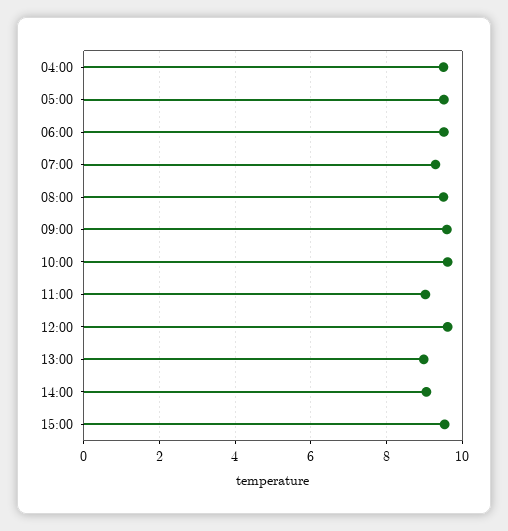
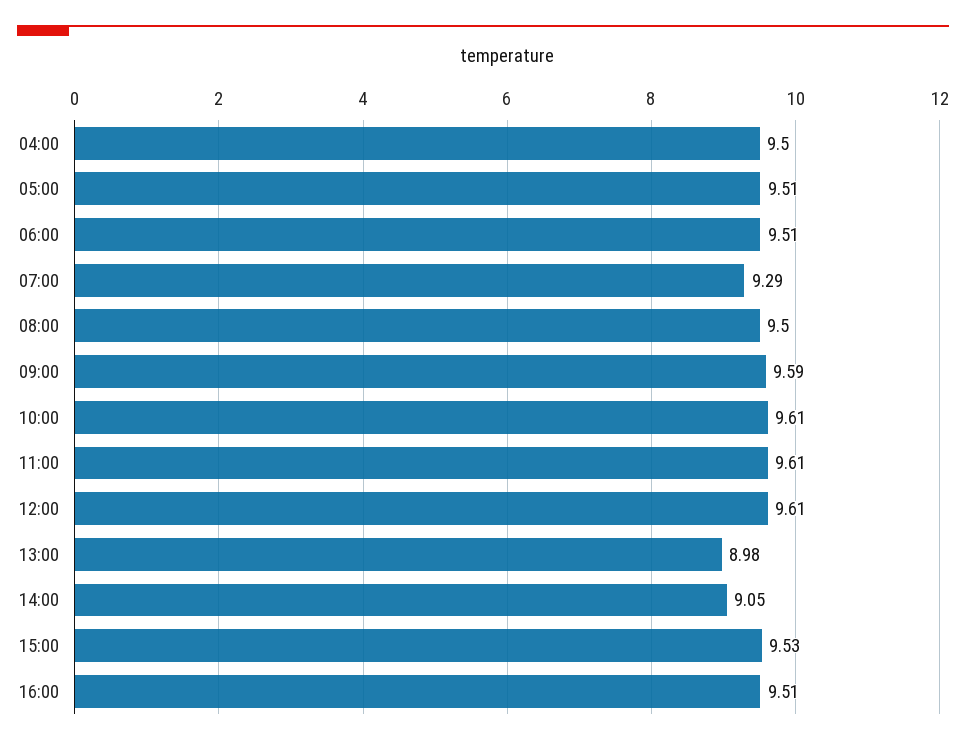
11:00: 9 -> 9.61
16:00: none -> 9.51

